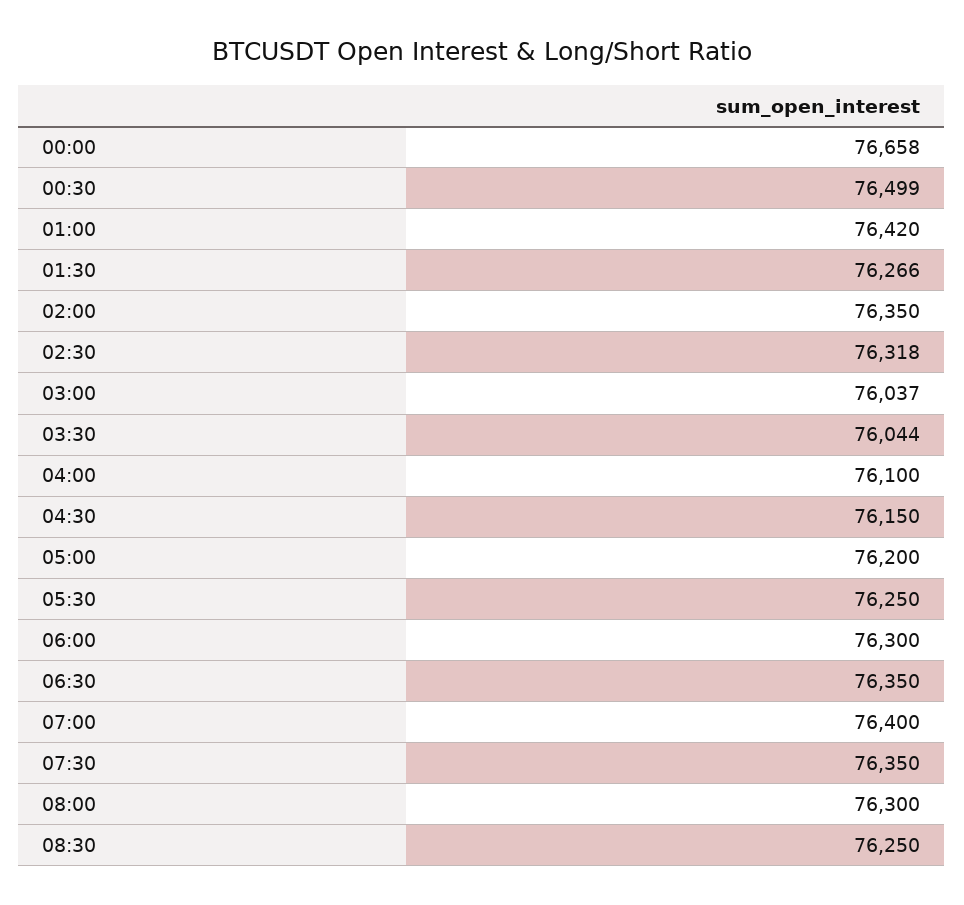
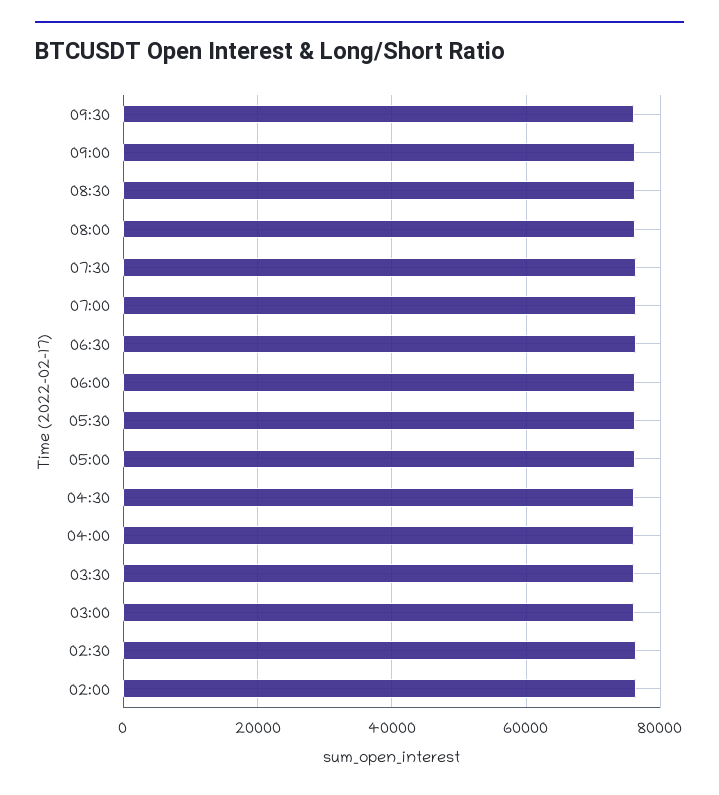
00:00: 76658 -> none
00:30: 76499 -> none
01:00: 76420 -> none
01:30: 76266 -> none
09:30: none -> 76000
09:00: none -> 76000

